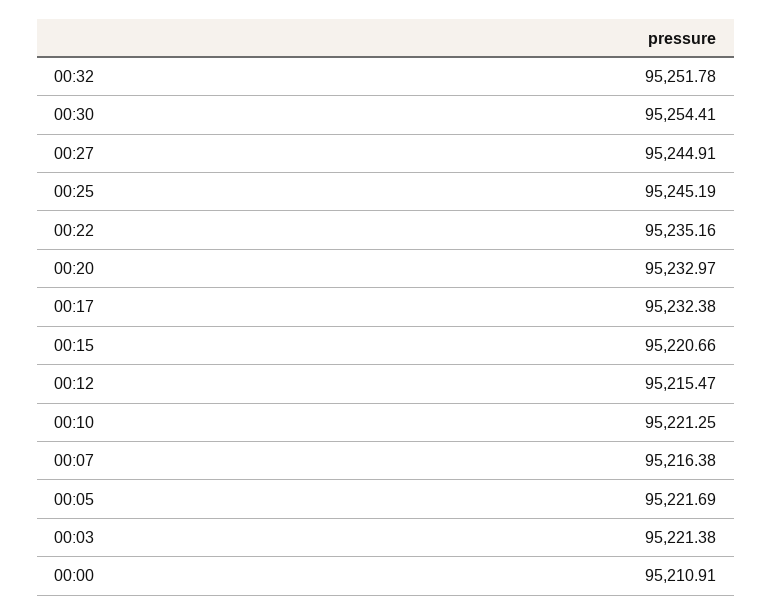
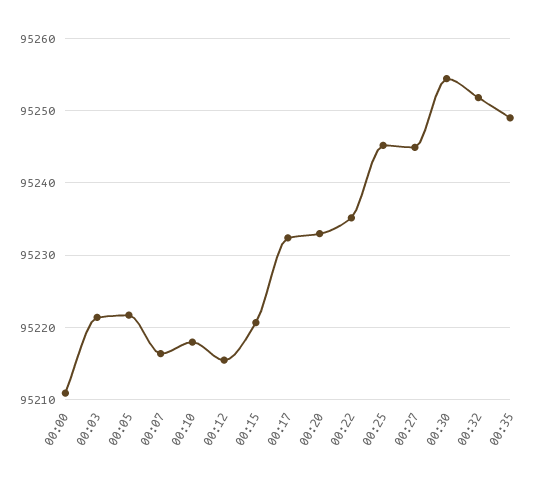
00:10: 95221.25 -> 95218
00:35: none -> 95249

